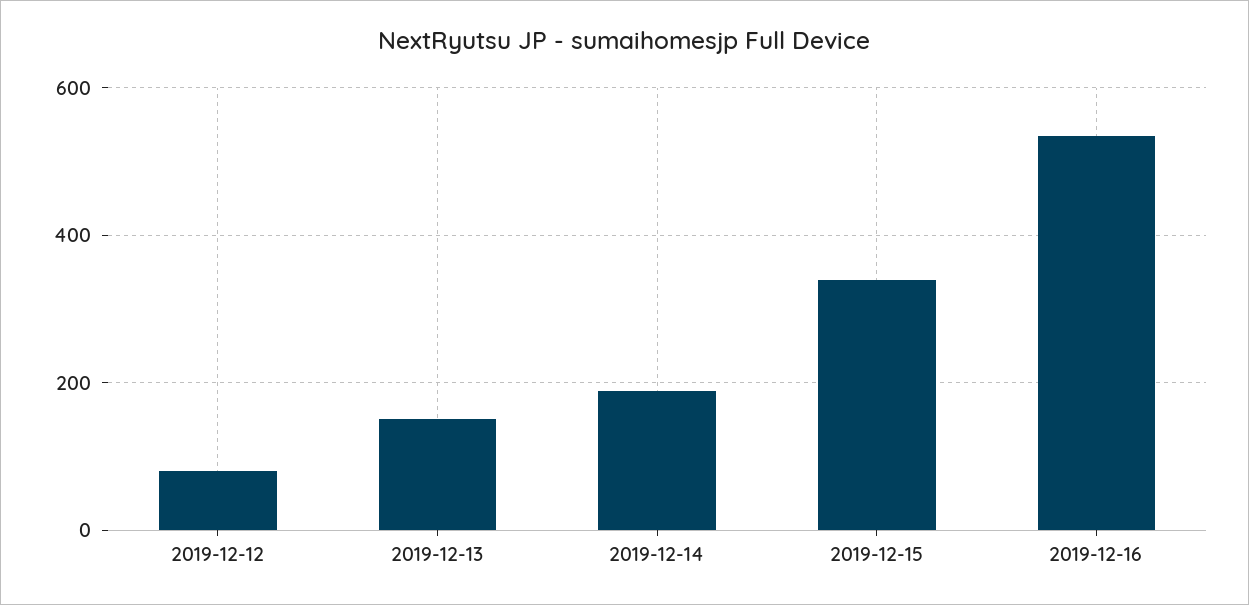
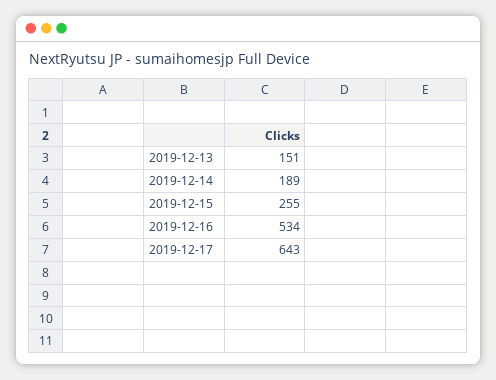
2019-12-12: 80 -> none
2019-12-15: 340 -> 255
2019-12-17: none -> 643

